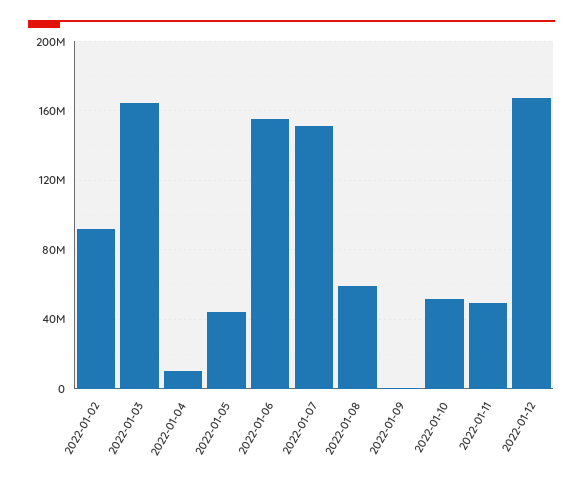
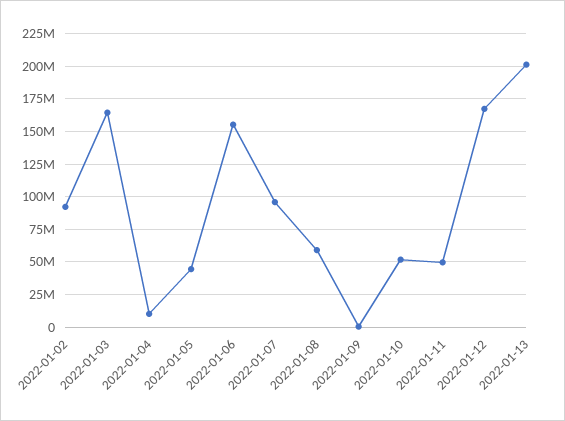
2022-01-07: 150000000 -> 95000000
2022-01-13: none -> 200000000

